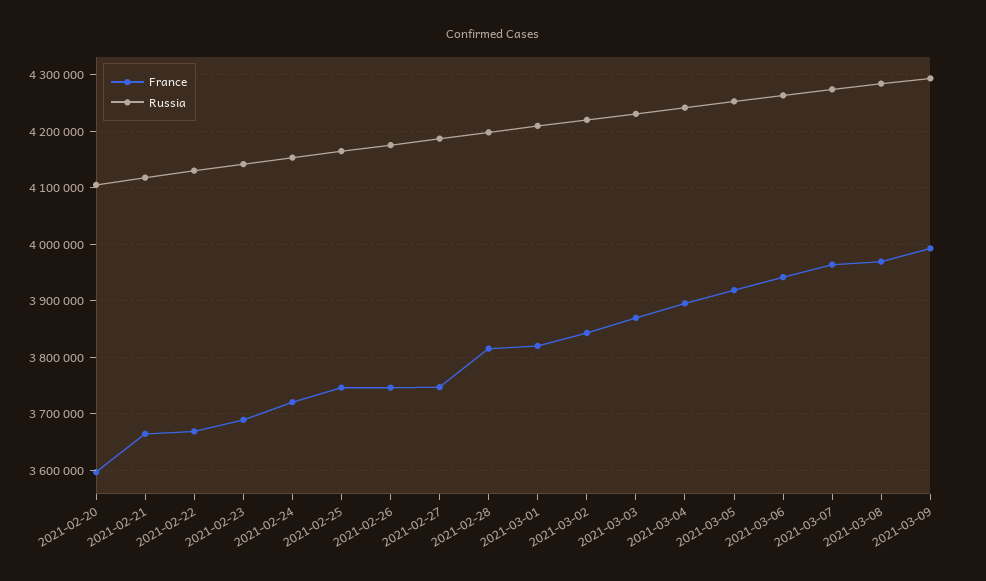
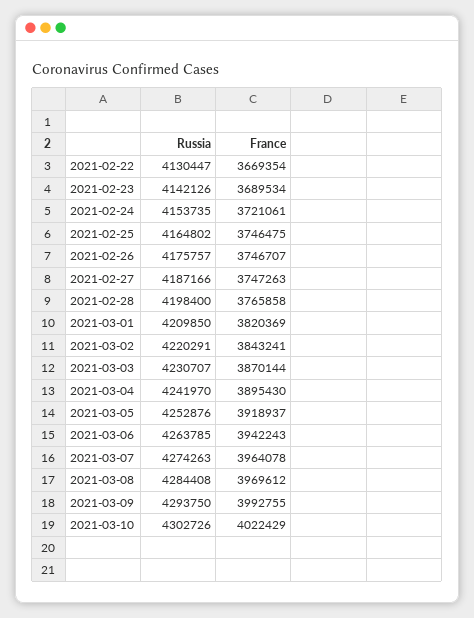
France, 2021-02-20: 3600000 -> none
Russia, 2021-02-20: 4100000 -> none
France, 2021-02-21: 3660000 -> none
Russia, 2021-02-21: 4120000 -> none
France, 2021-02-28: 3820000 -> 3765858
Russia, 2021-03-10: none -> 4302726
France, 2021-03-10: none -> 4022429

